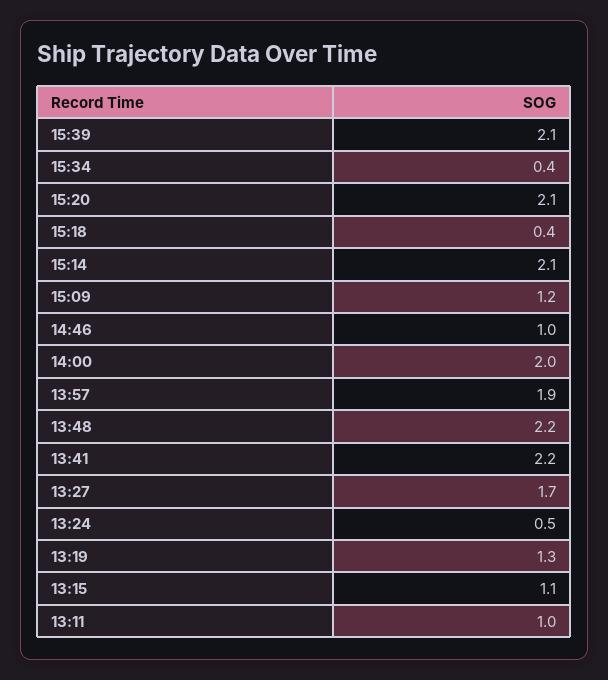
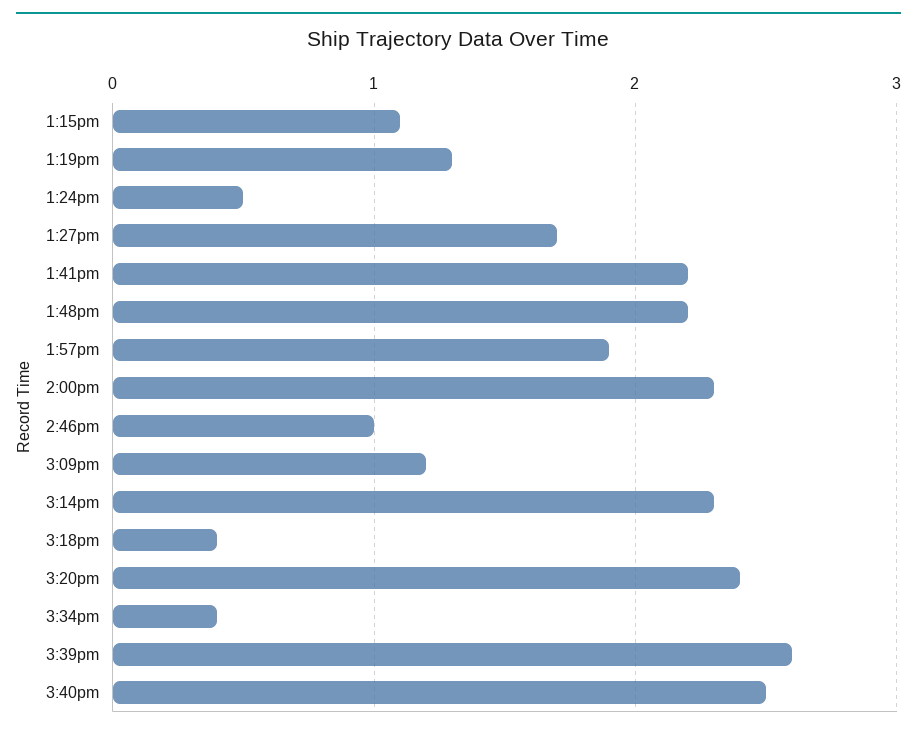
15:39: 2.1 -> 2.6
15:20: 2.1 -> 2.4
15:14: 2.1 -> 2.3
14:00: 2 -> 2.3
13:11: 1 -> none
3:40pm: none -> 2.5

